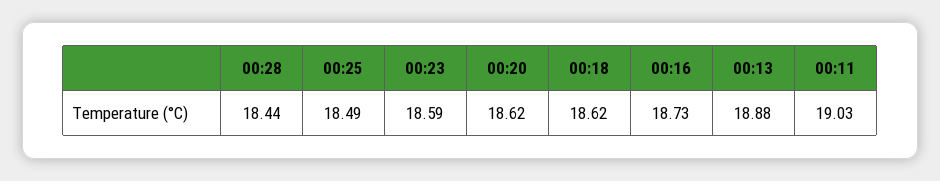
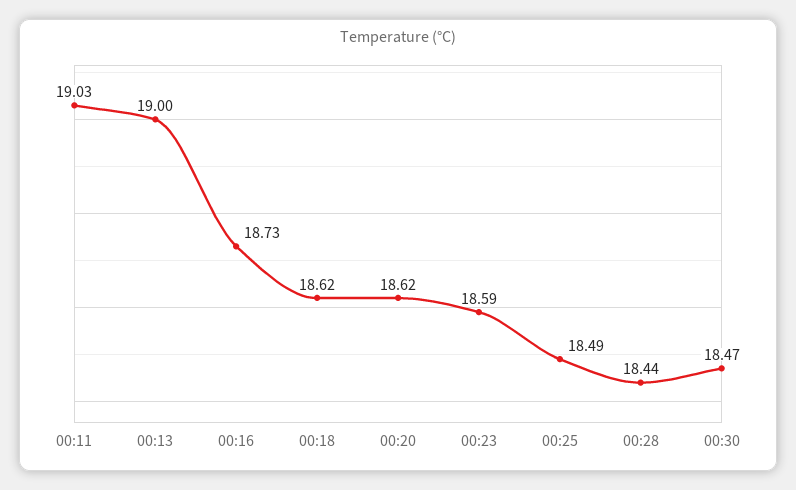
00:13: 18.88 -> 19
00:30: none -> 18.47

